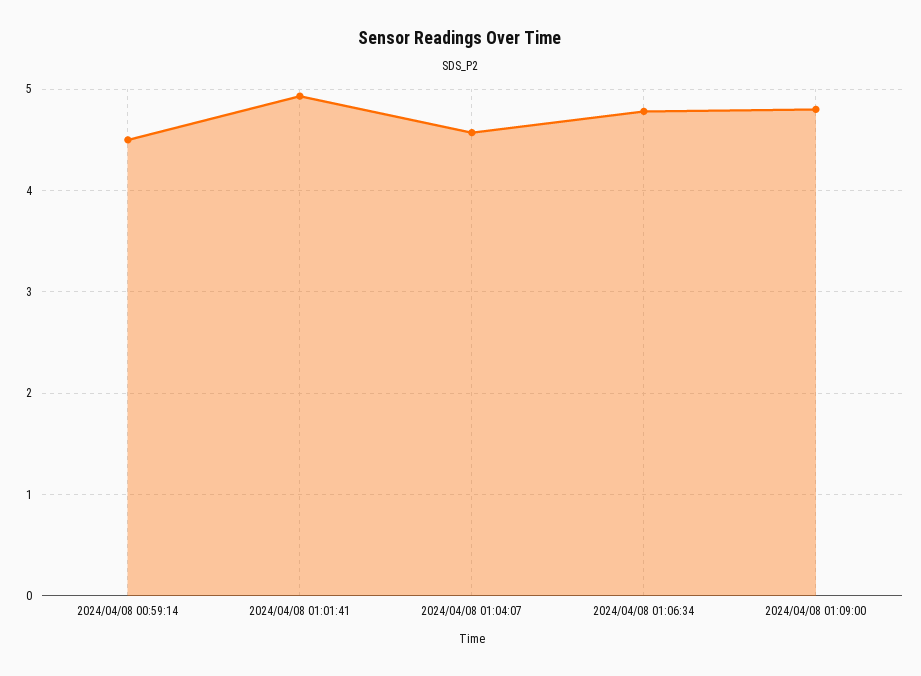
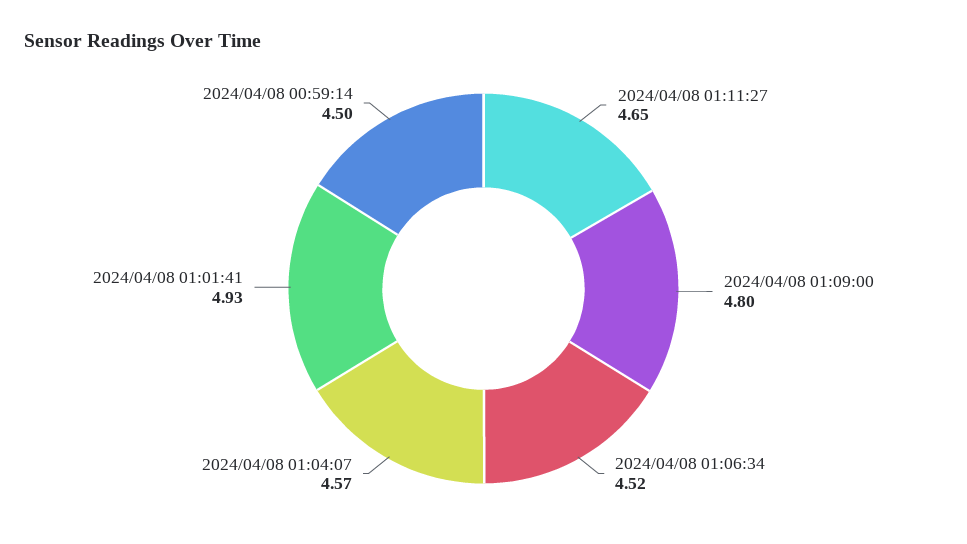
2024/04/08 01:06:34: 4.8 -> 4.52
2024/04/08 01:11:27: none -> 4.65

